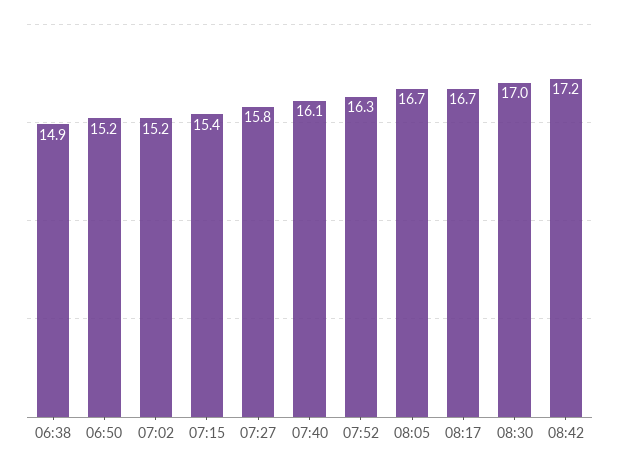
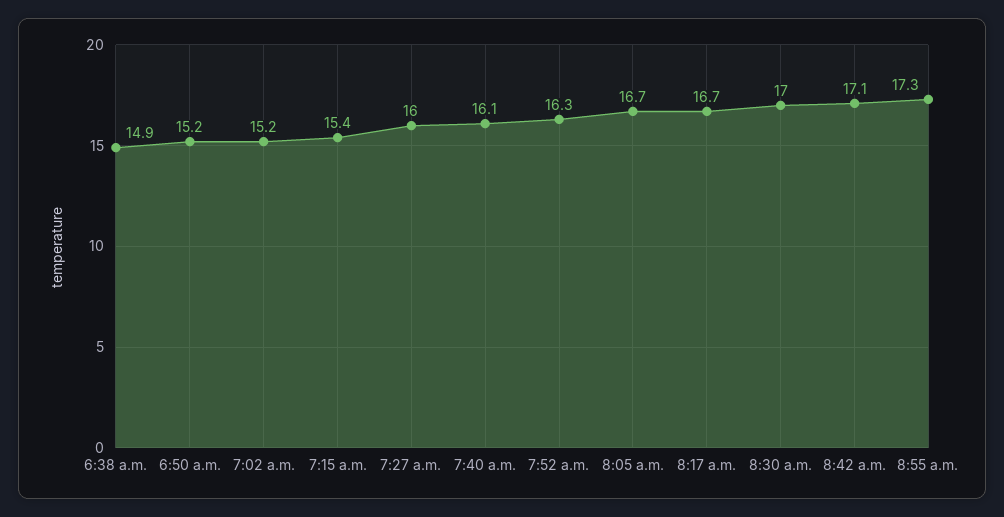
07:27: 15.8 -> 16
08:42: 17.2 -> 17.1
8:55 a.m.: none -> 17.3

